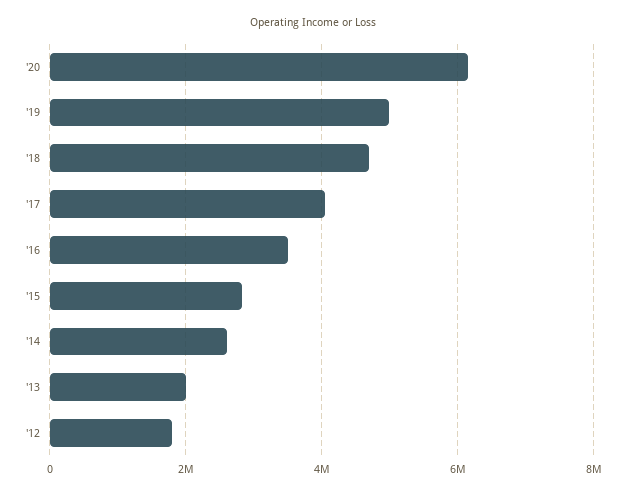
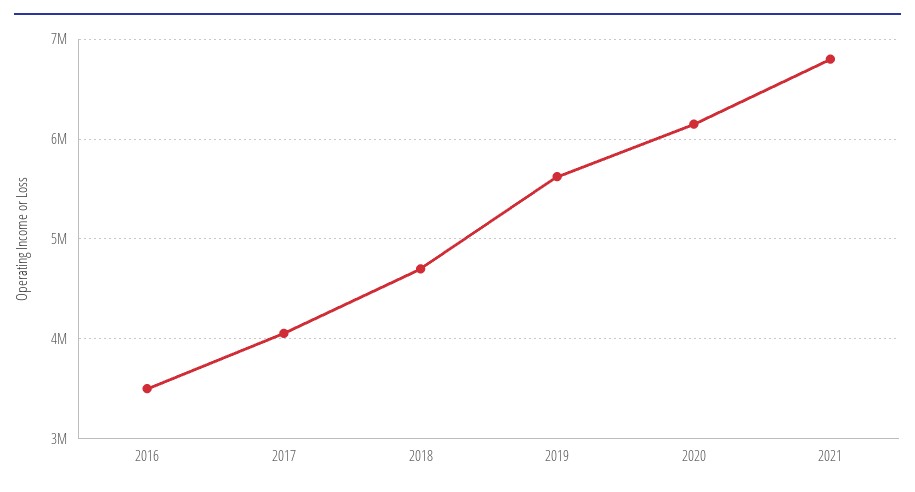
'19: 5000000 -> 5600000
'15: 2800000 -> none
'14: 2600000 -> none
'13: 2000000 -> none
'12: 1800000 -> none
2021: none -> 6800000

